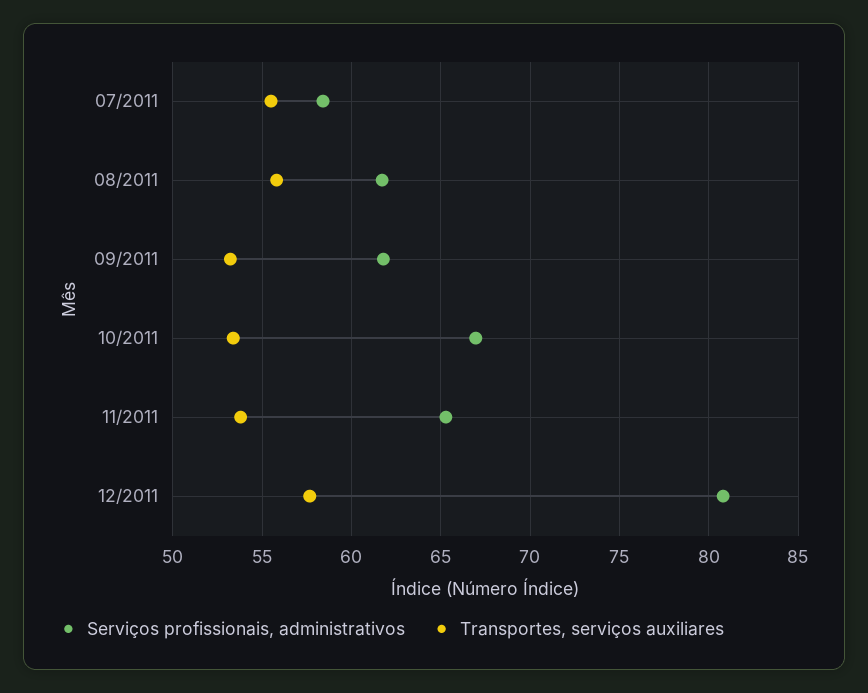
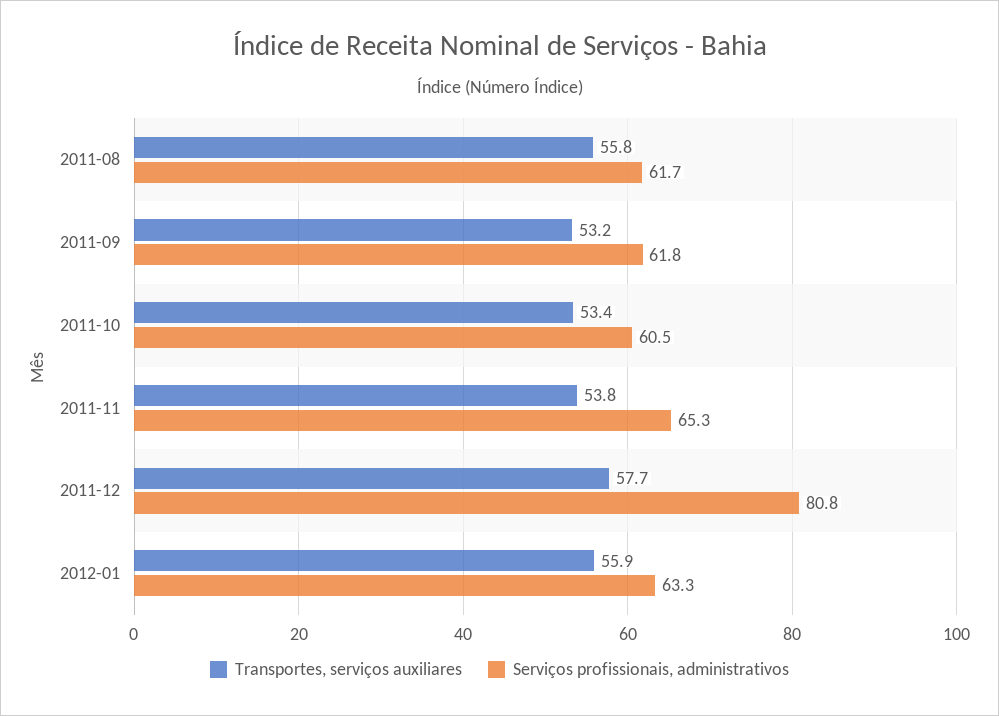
Serviços profissionais, administrativos, 07/2011: 58.5 -> none
Transportes, serviços auxiliares, 07/2011: 55.5 -> none
Serviços profissionais, administrativos, 10/2011: 67 -> 60.5
Transportes, serviços auxiliares, 2012-01: none -> 55.9
Serviços profissionais, administrativos, 2012-01: none -> 63.3

